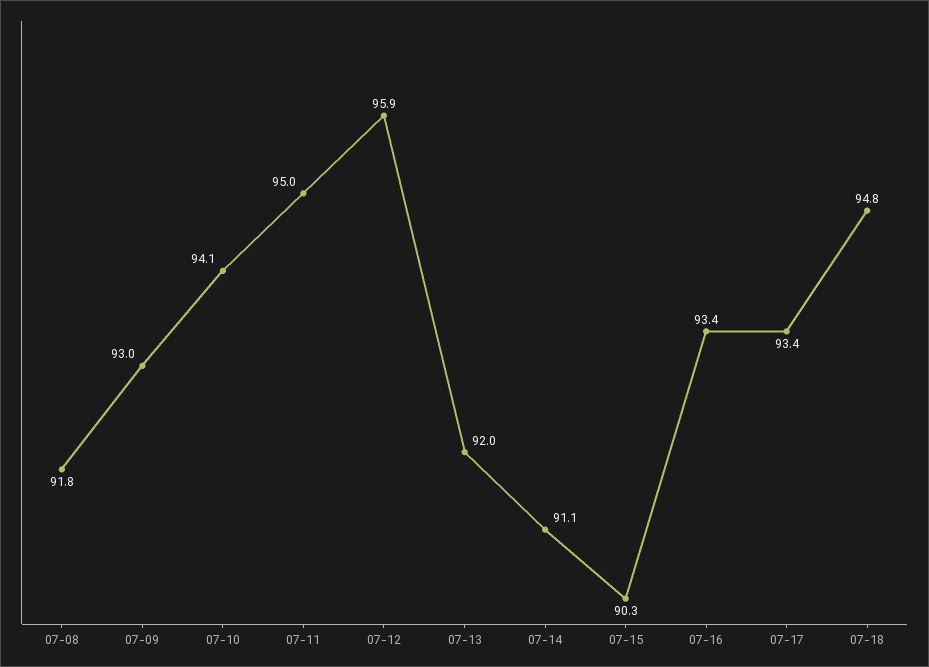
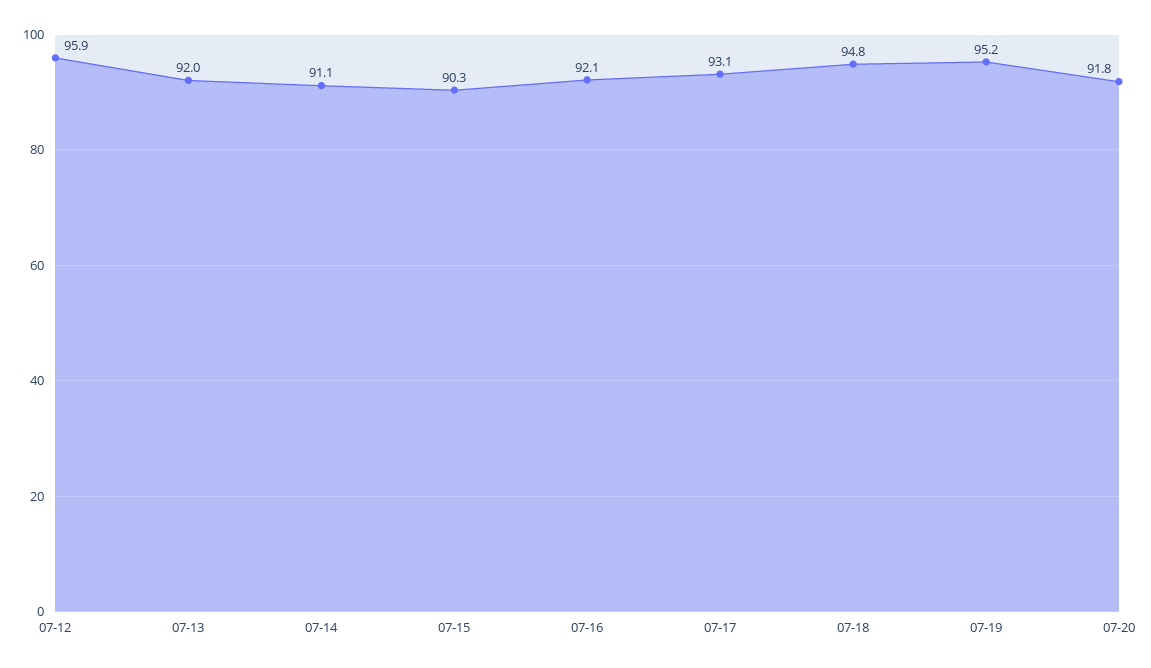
07-08: 91.8 -> none
07-09: 93 -> none
07-10: 94.1 -> none
07-11: 95 -> none
07-16: 93.4 -> 92.1
07-17: 93.4 -> 93.1
07-19: none -> 95.2
07-20: none -> 91.8

